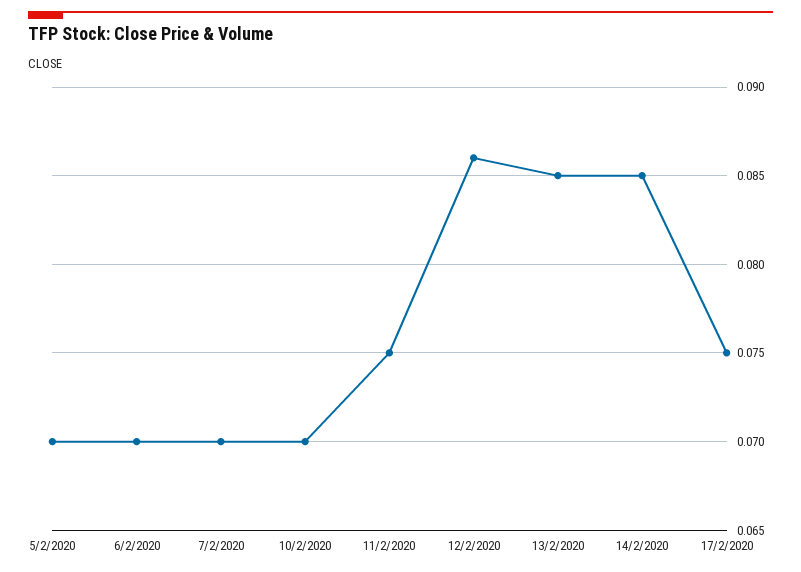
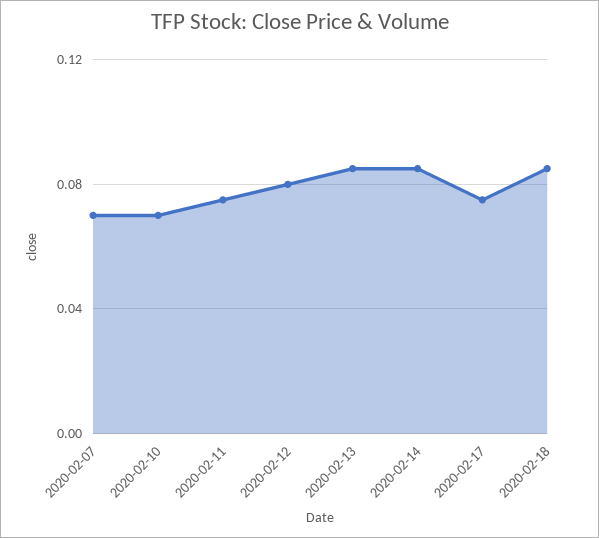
5/2/2020: 0.07 -> none
6/2/2020: 0.07 -> none
12/2/2020: 0.086 -> 0.08
2020-02-18: none -> 0.085

